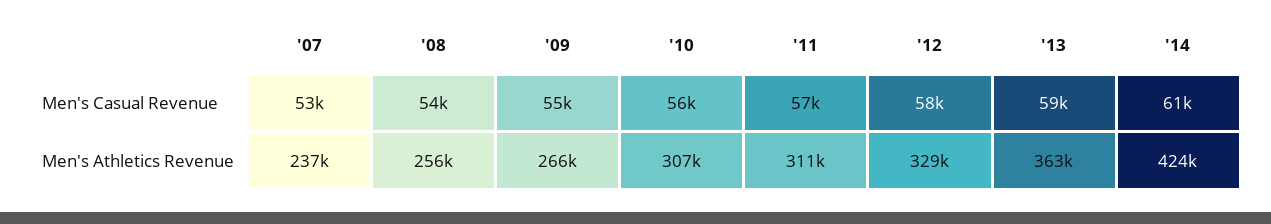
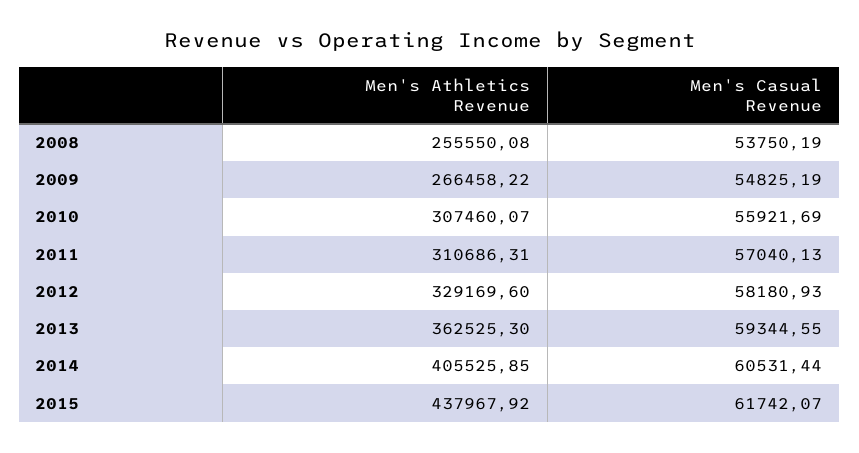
'07, Men's Casual Revenue: 53000 -> none
'07, Men's Athletics Revenue: 237000 -> none
'14, Men's Athletics Revenue: 424000 -> 405525.85
2015, Men's Athletics Revenue: none -> 437967.92
2015, Men's Casual Revenue: none -> 61742.07

